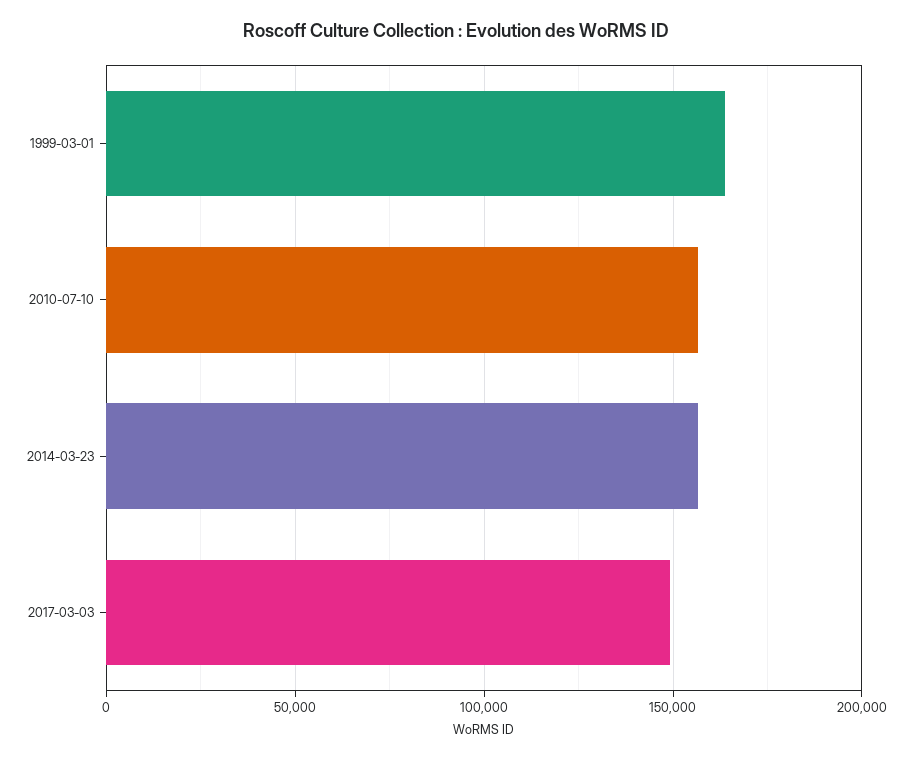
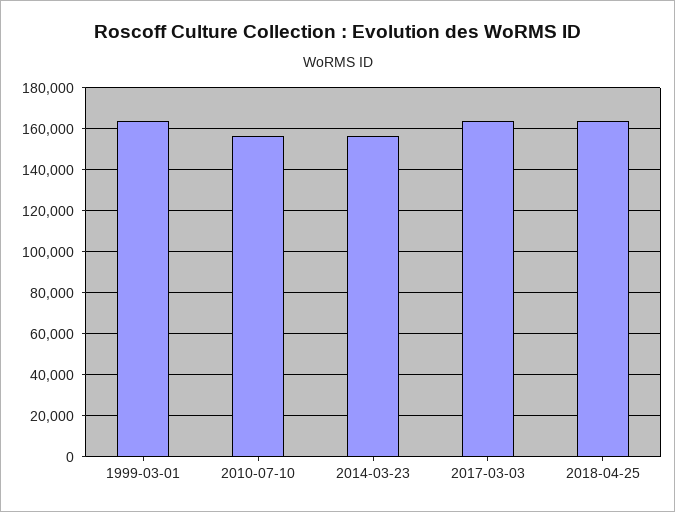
2017-03-03: 150000 -> 165000
2018-04-25: none -> 165000

